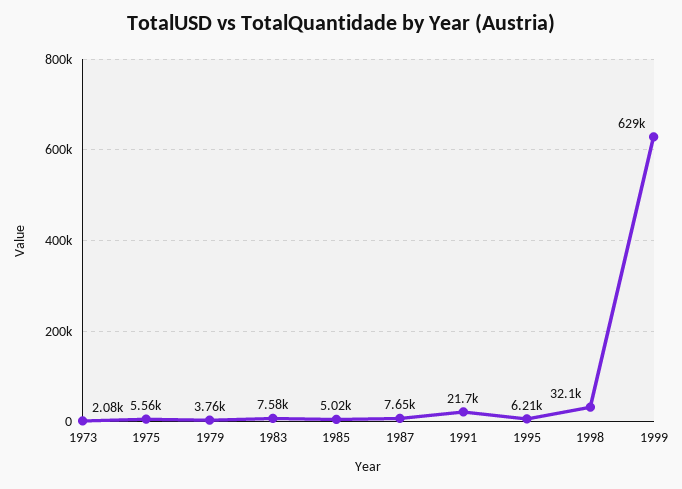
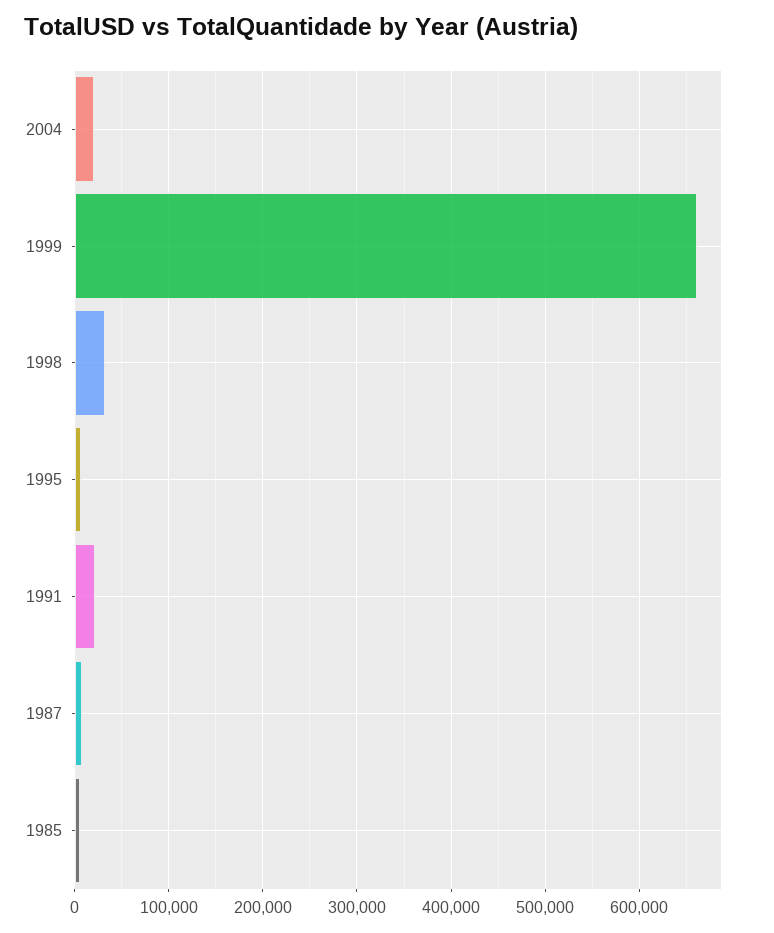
1973: 2080 -> none
1975: 5560 -> none
1979: 3760 -> none
1983: 7580 -> none
1999: 629000 -> 660000
2004: none -> 20000

